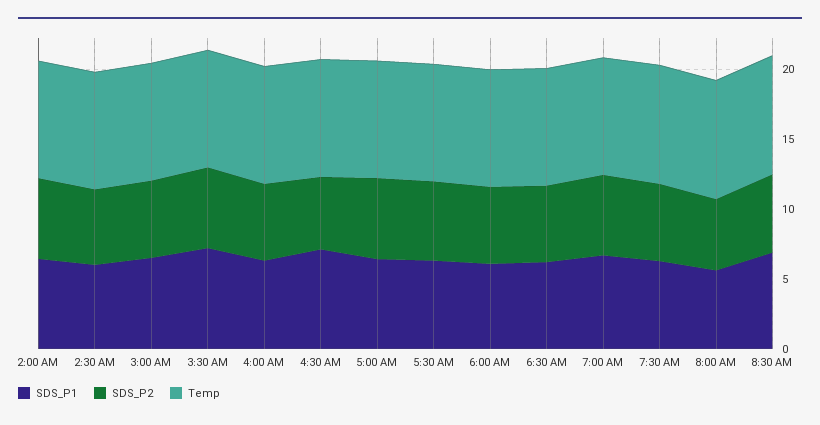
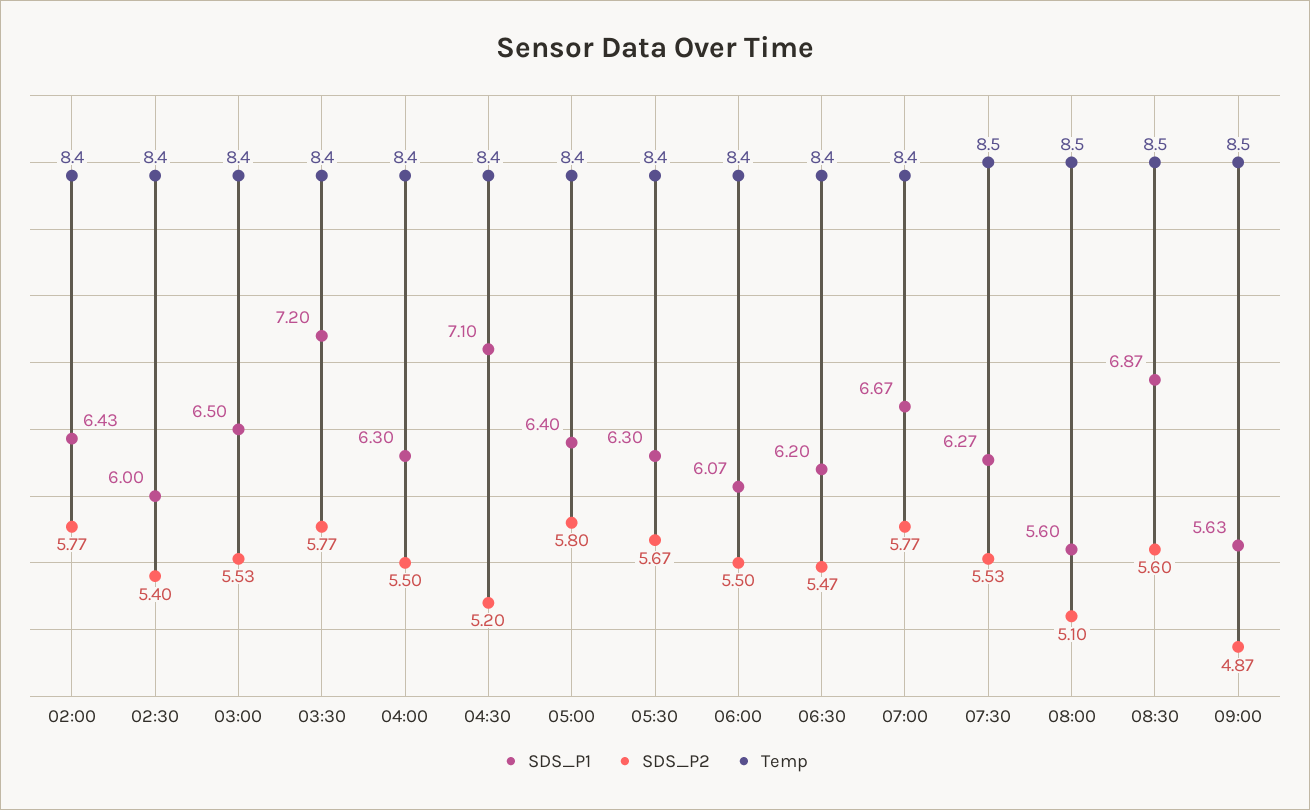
SDS_P1, 09:00: none -> 5.63
SDS_P2, 09:00: none -> 4.87
Temp, 09:00: none -> 8.5

